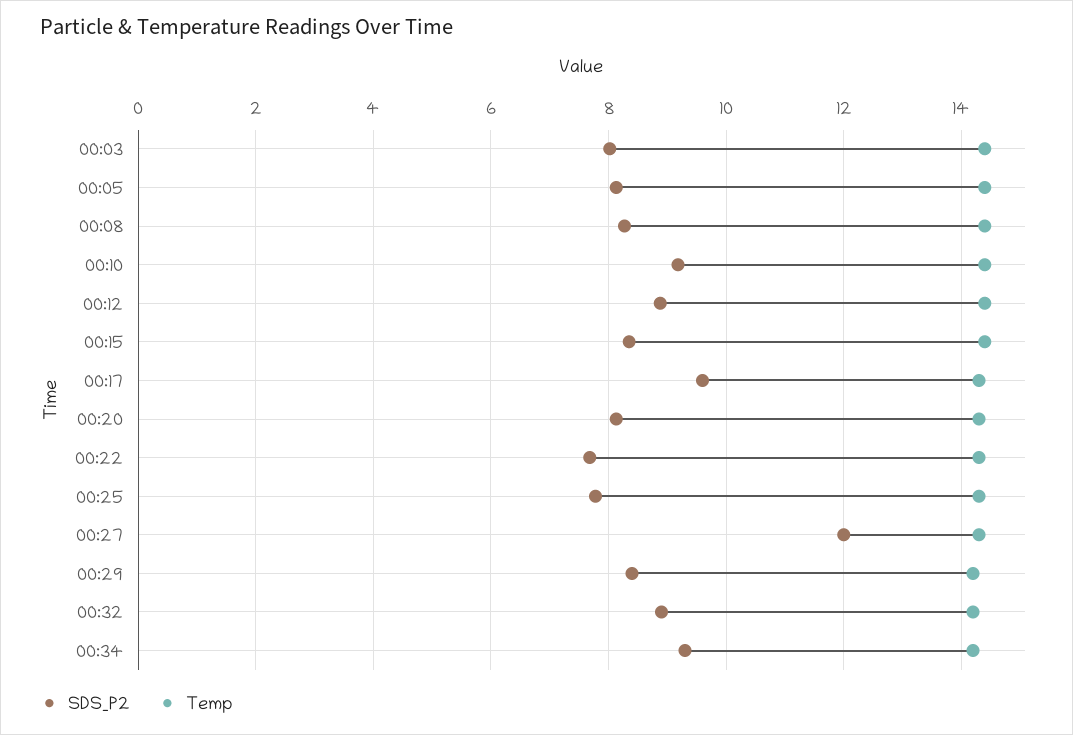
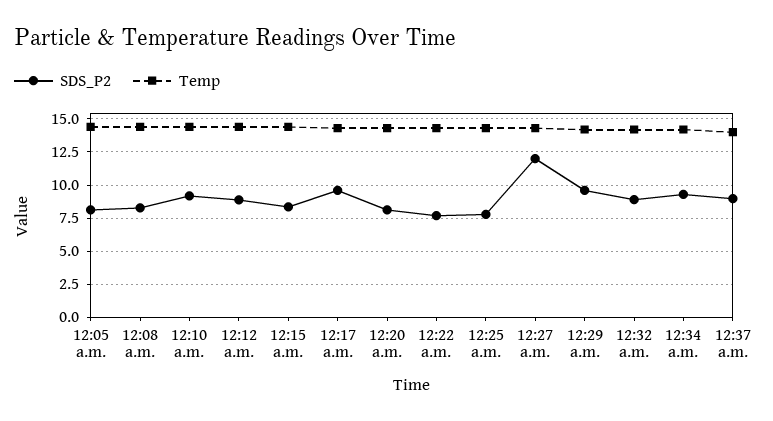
SDS_P2, 00:03: 8 -> none
Temp, 00:03: 14.4 -> none
SDS_P2, 00:29: 8.4 -> 9.5
SDS_P2, 12:37 a.m.: none -> 9
Temp, 12:37 a.m.: none -> 14

